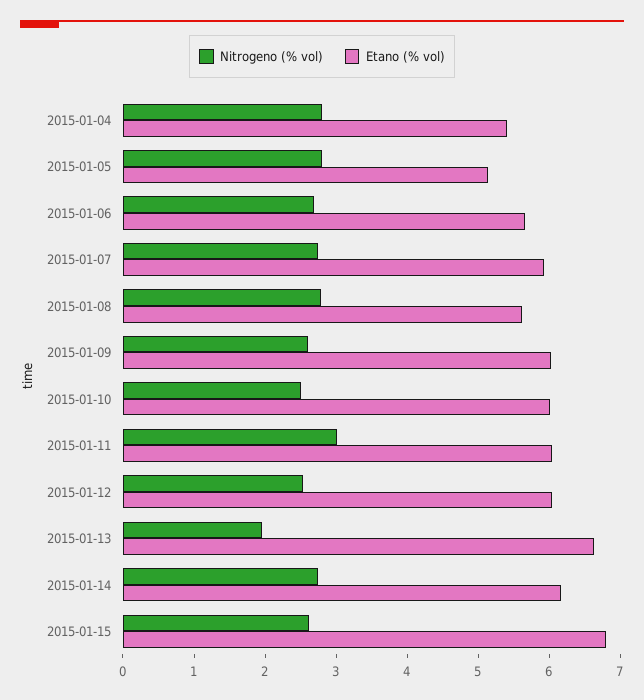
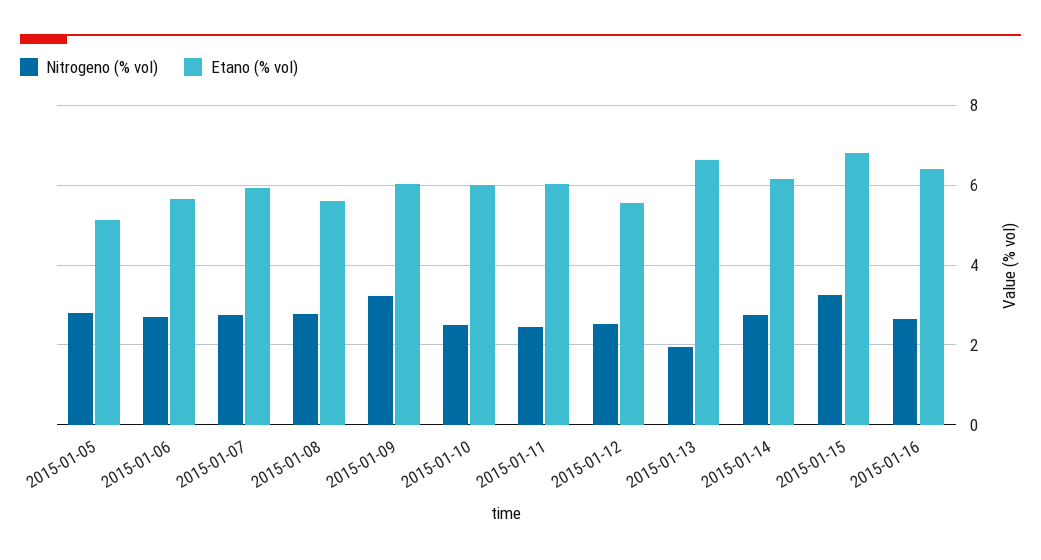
Nitrogeno (% vol), 2015-01-04: 2.8 -> none
Etano (% vol), 2015-01-04: 5.4 -> none
Nitrogeno (% vol), 2015-01-09: 2.6 -> 3.2
Nitrogeno (% vol), 2015-01-11: 3 -> 2.4
Etano (% vol), 2015-01-12: 6 -> 5.6
Nitrogeno (% vol), 2015-01-15: 2.6 -> 3.2
Nitrogeno (% vol), 2015-01-16: none -> 2.6
Etano (% vol), 2015-01-16: none -> 6.4

